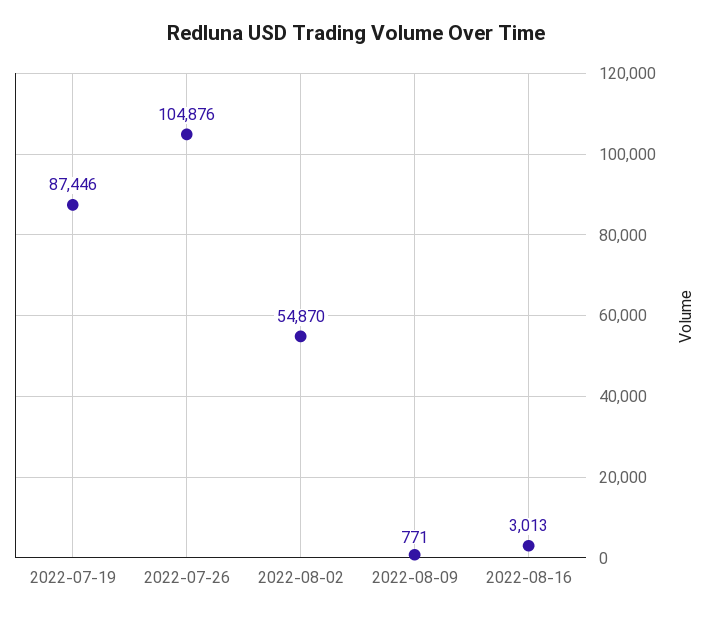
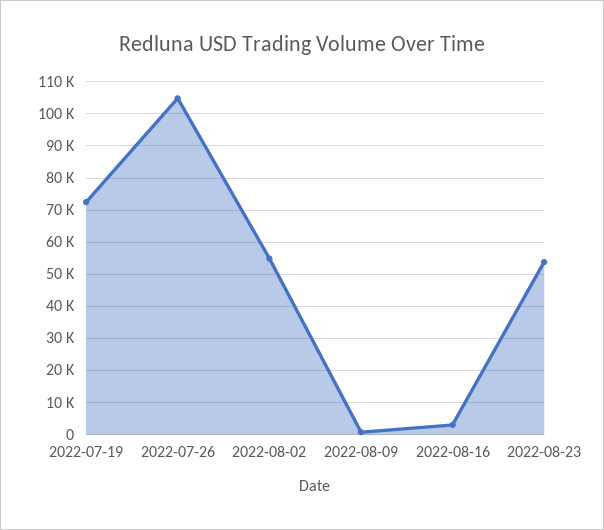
2022-07-19: 87446 -> 72000
2022-08-23: none -> 54000

